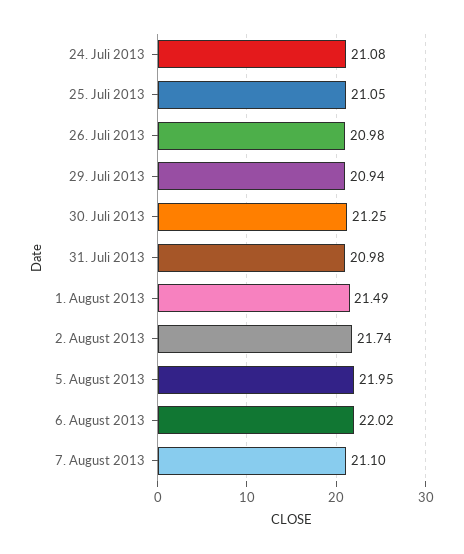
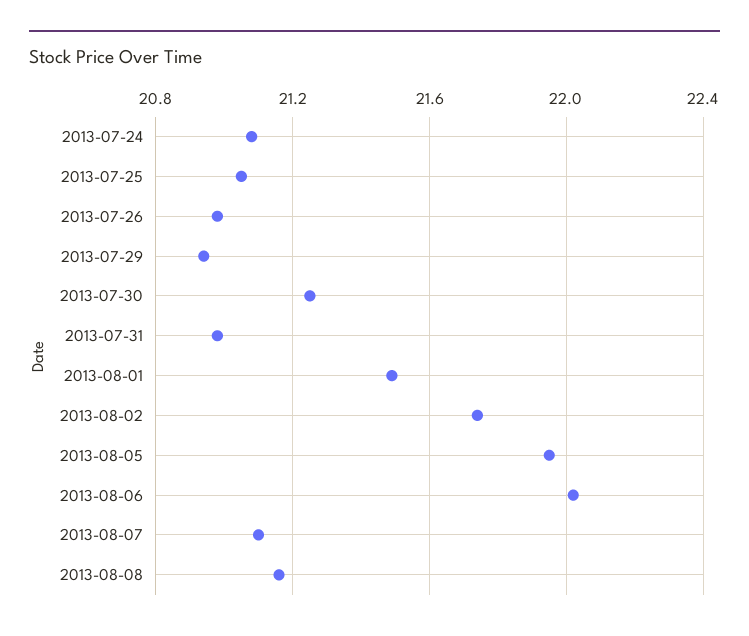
2013-08-08: none -> 21.15

